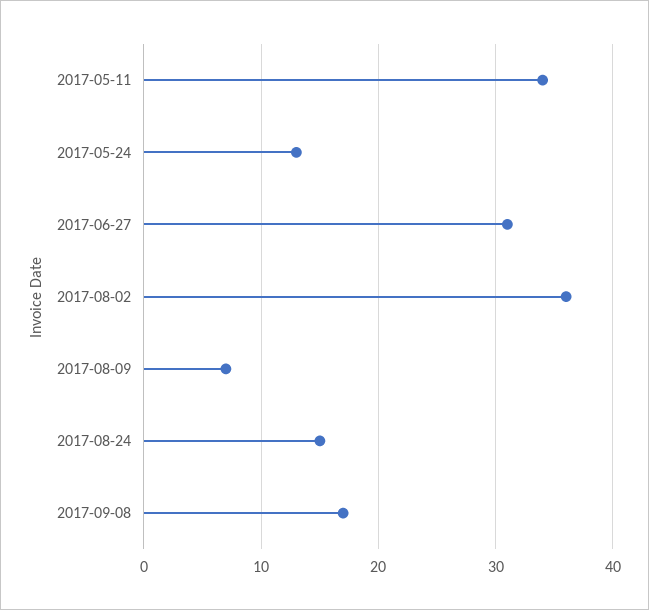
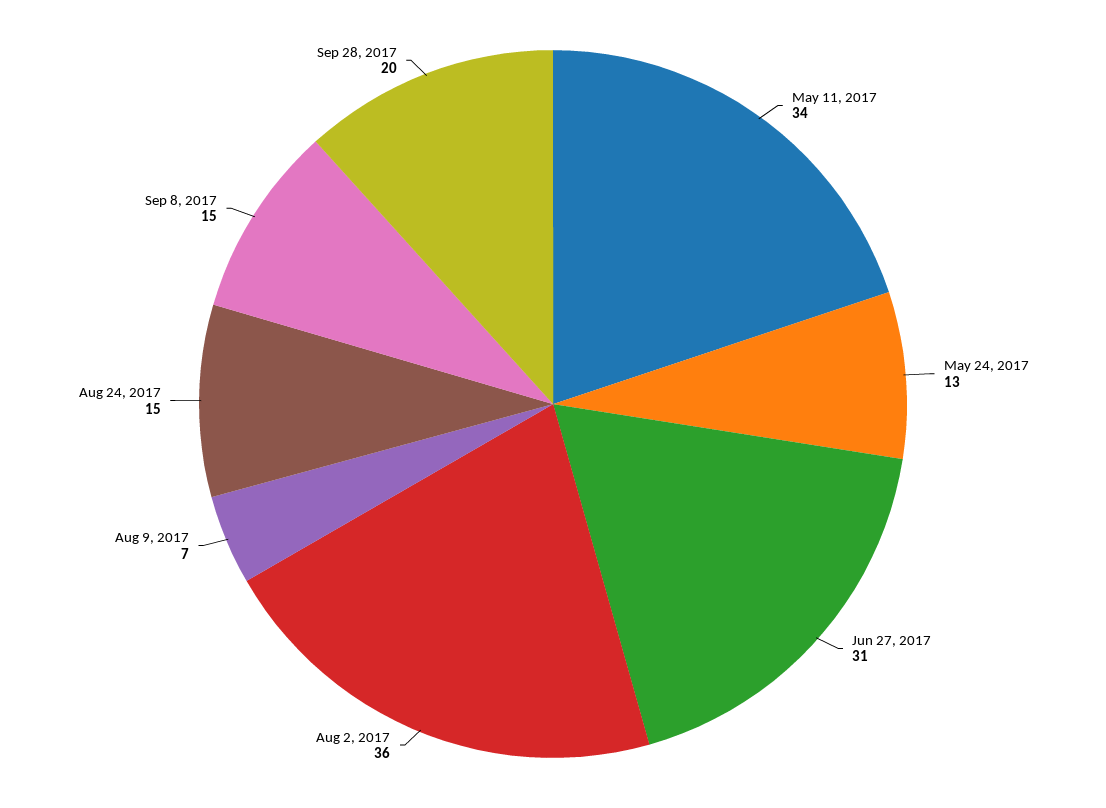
2017-09-08: 17 -> 15
Sep 28, 2017: none -> 20

